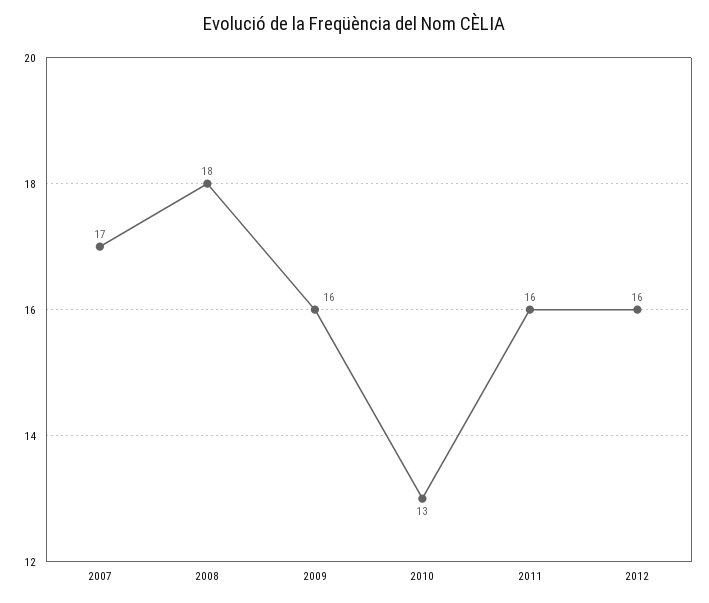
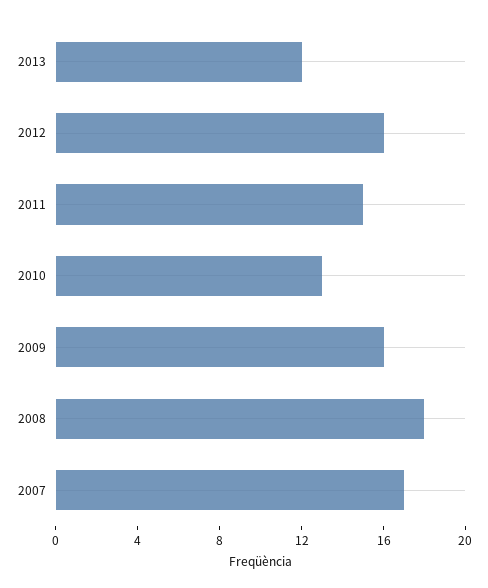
2011: 16 -> 15
2013: none -> 12

